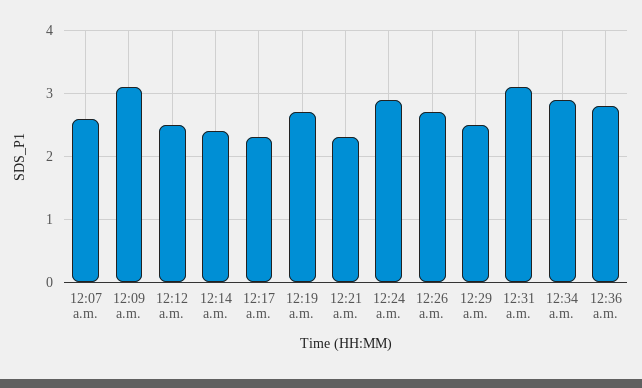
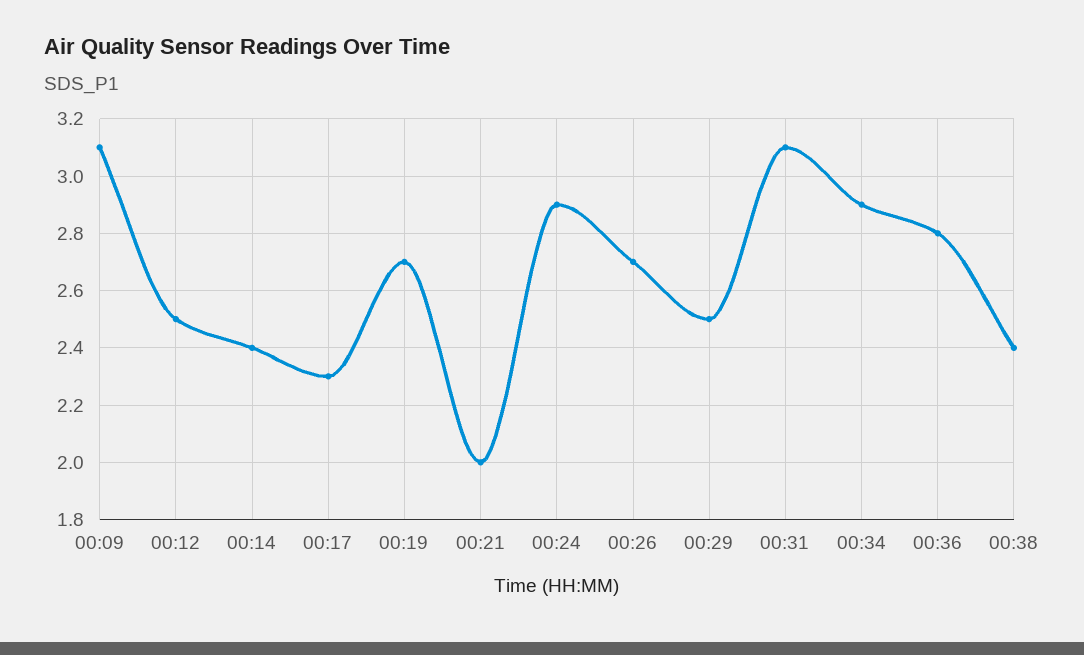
12:07 a.m.: 2.6 -> none
12:21 a.m.: 2.3 -> 2
00:38: none -> 2.4

